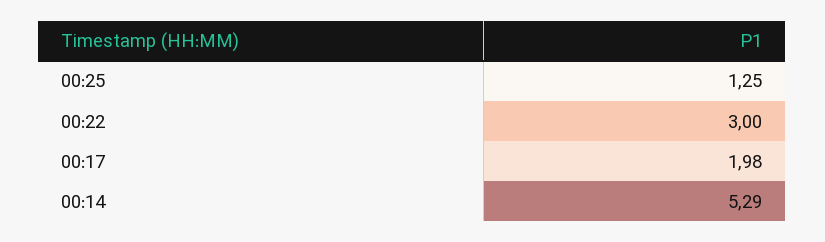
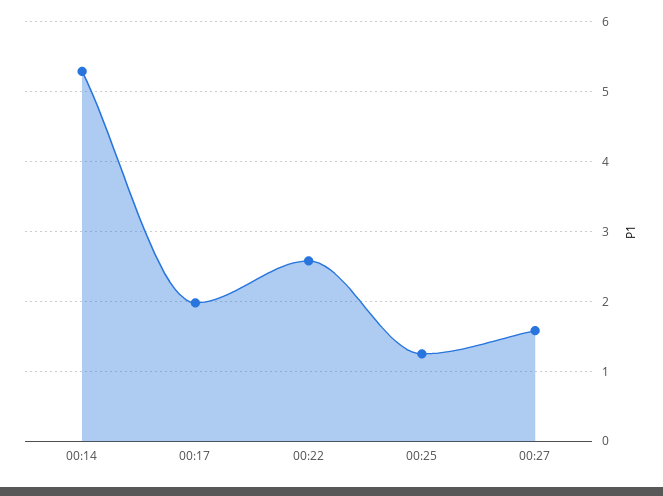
00:22: 3 -> 2.6
00:27: none -> 1.6

